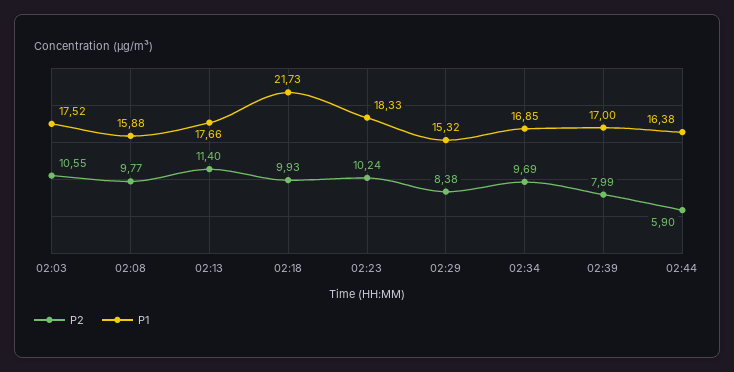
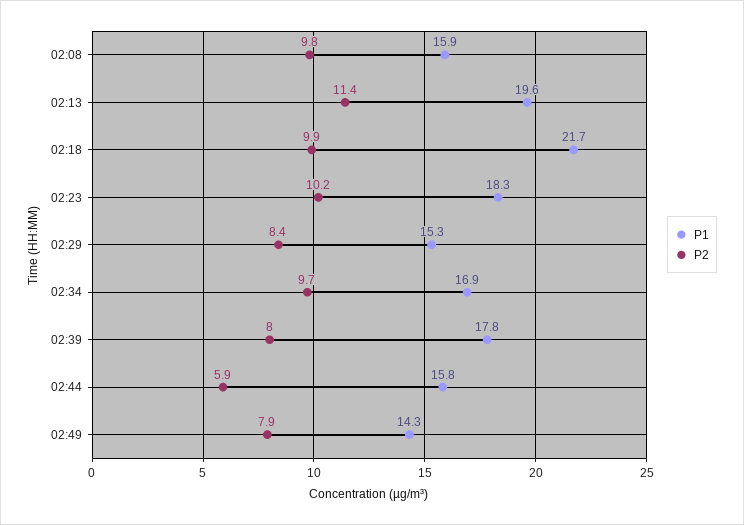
P2, 02:03: 10.55 -> none
P1, 02:03: 17.52 -> none
P1, 02:13: 17.66 -> 19.6
P1, 02:39: 17 -> 17.8
P1, 02:44: 16.38 -> 15.8
P1, 02:49: none -> 14.3
P2, 02:49: none -> 7.9

